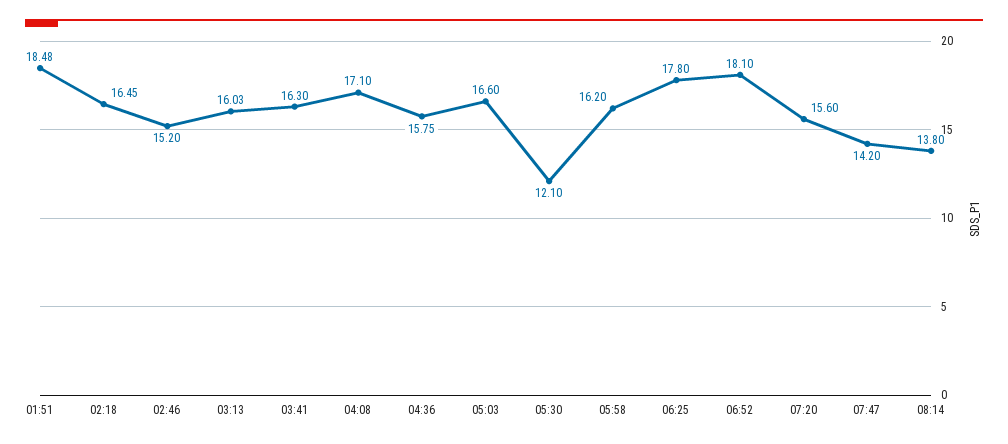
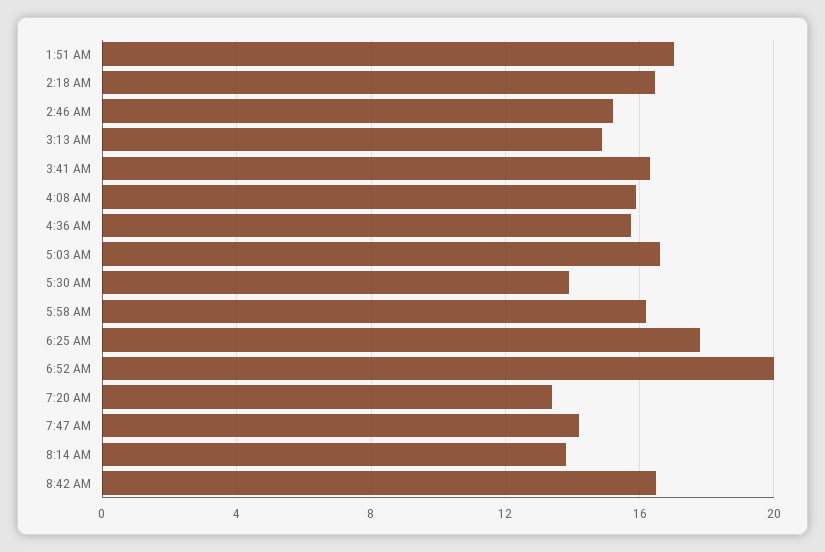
01:51: 18.48 -> 17
03:13: 16.03 -> 15
04:08: 17.1 -> 16
05:30: 12.1 -> 14
06:52: 18.1 -> 20
07:20: 15.6 -> 13.5
8:42 AM: none -> 16.5

